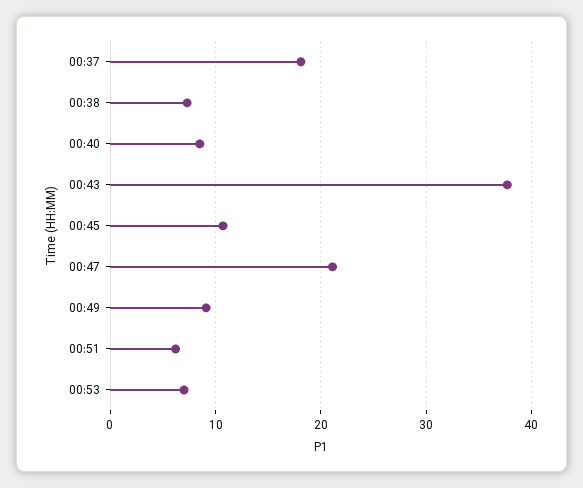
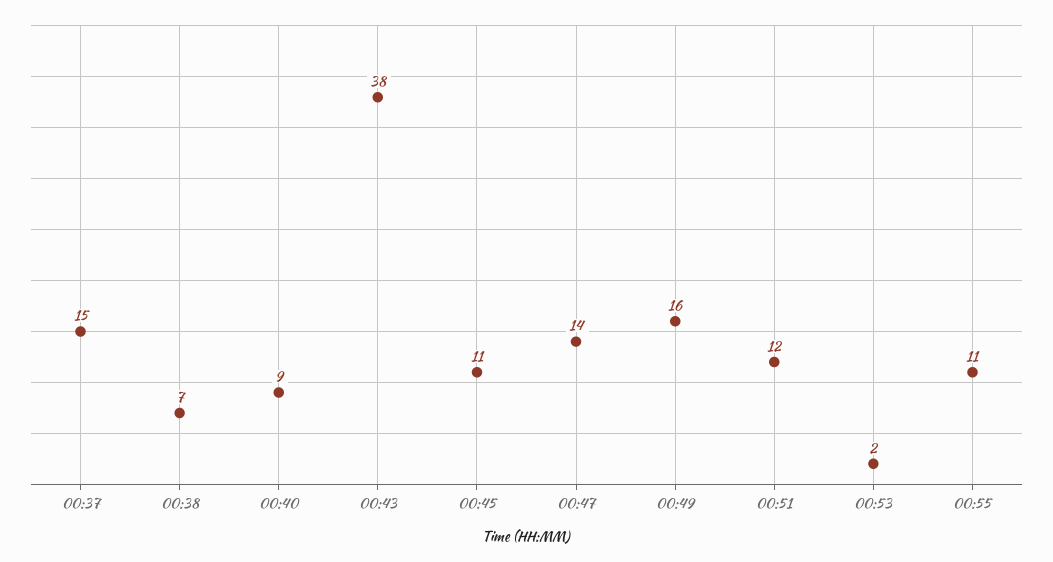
00:37: 18 -> 15
00:47: 21 -> 14
00:49: 9 -> 16
00:51: 6 -> 12
00:53: 7 -> 2
00:55: none -> 11

